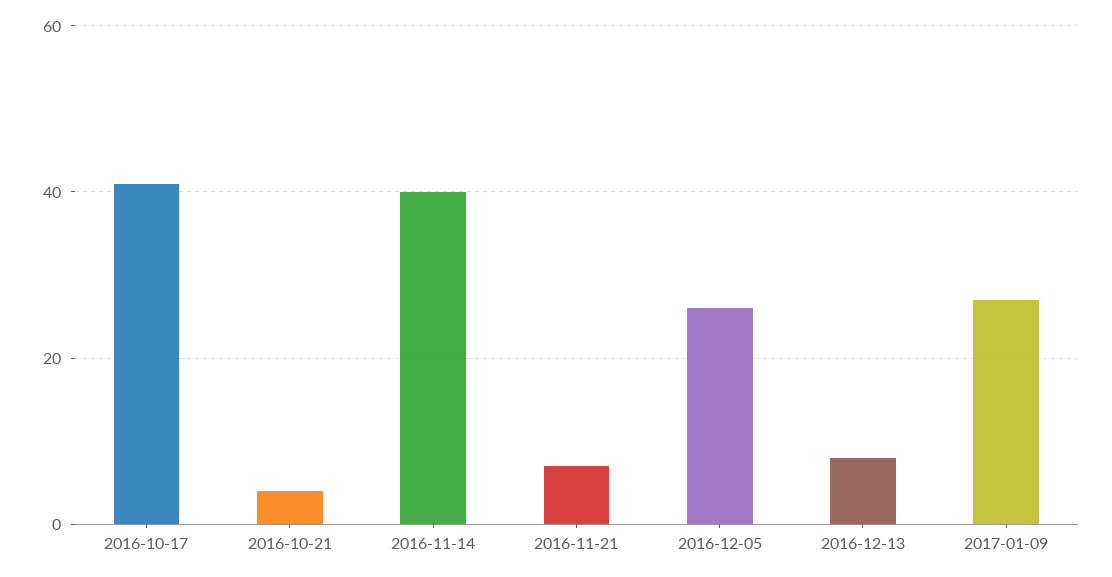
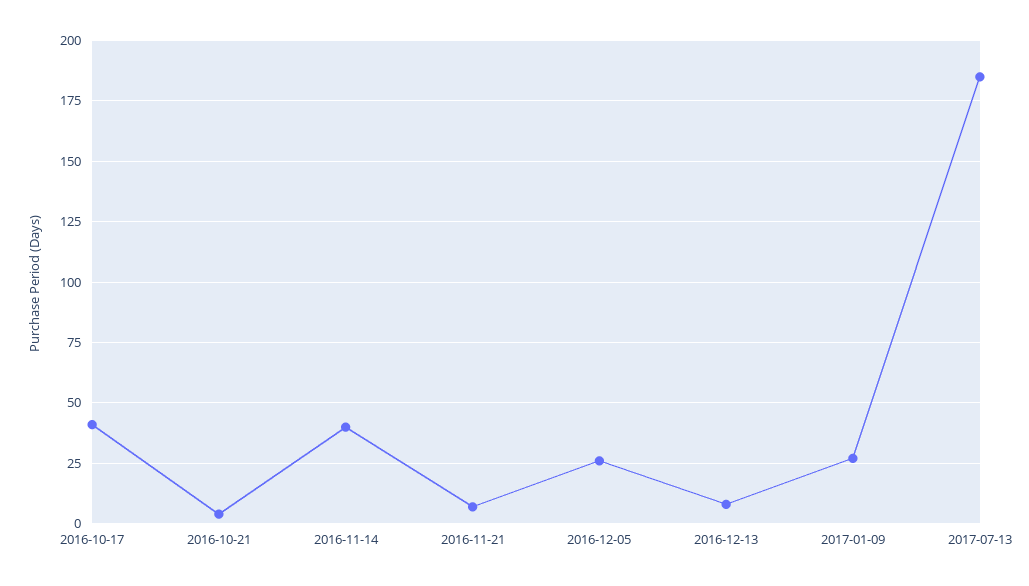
2017-07-13: none -> 185

